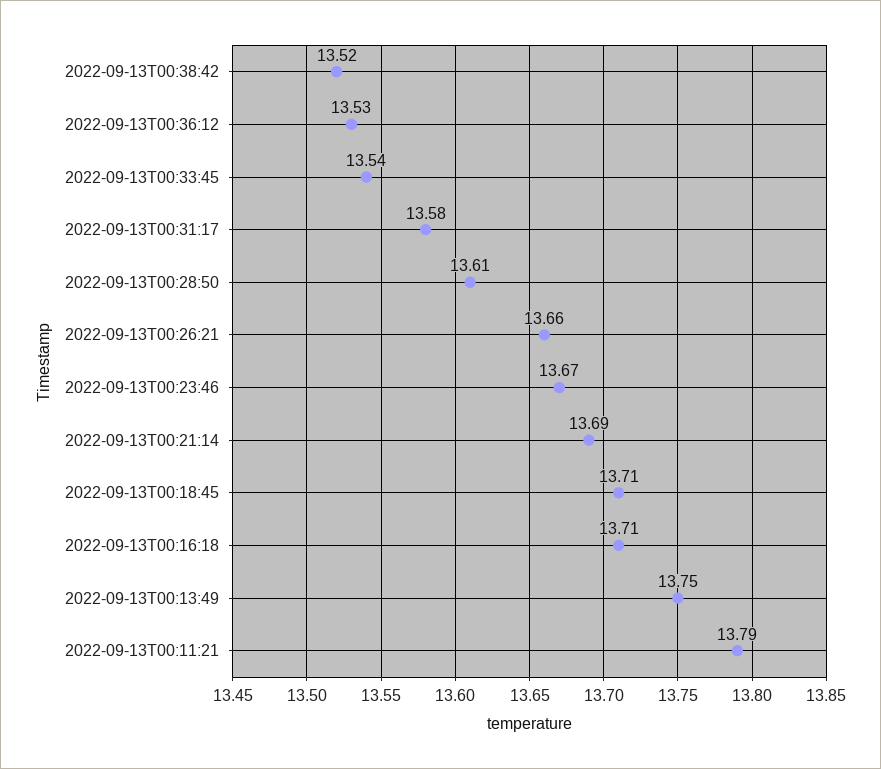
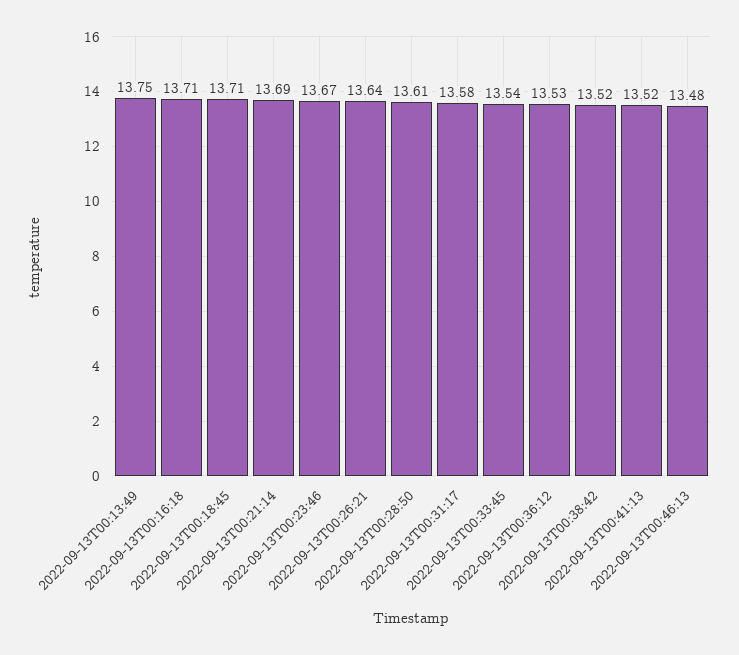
2022-09-13T00:26:21: 13.66 -> 13.64
2022-09-13T00:11:21: 13.79 -> none
2022-09-13T00:41:13: none -> 13.52
2022-09-13T00:46:13: none -> 13.48

